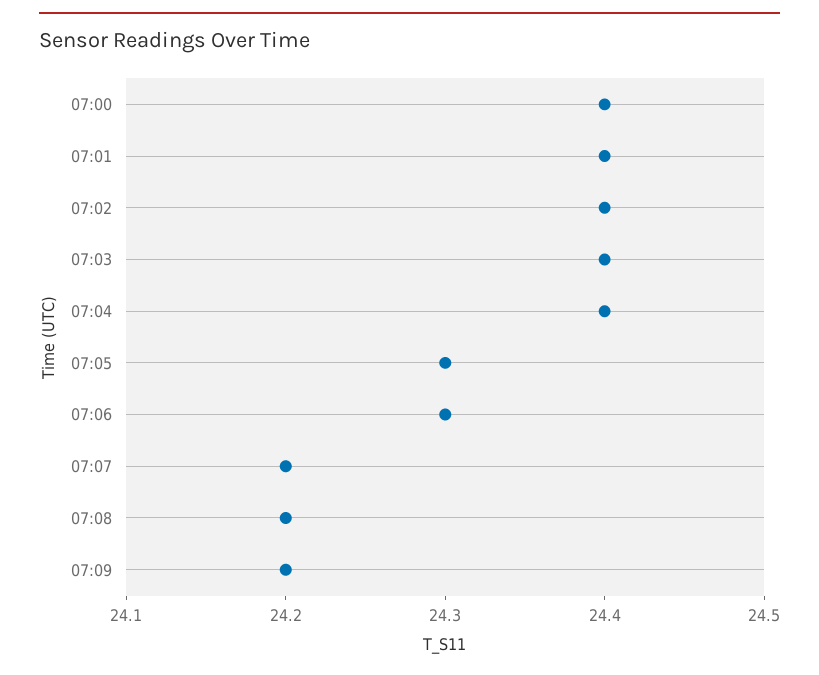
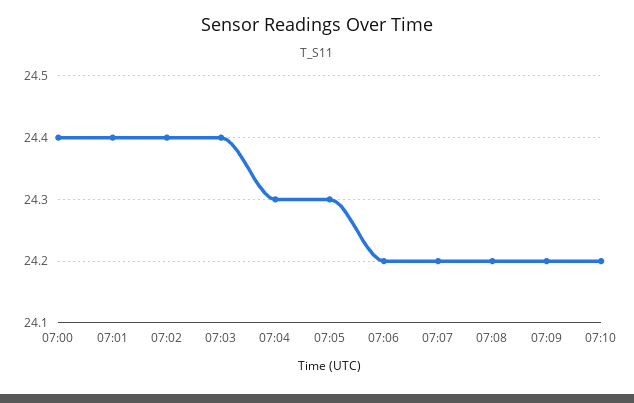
07:04: 24.4 -> 24.3
07:06: 24.3 -> 24.2
07:10: none -> 24.2

